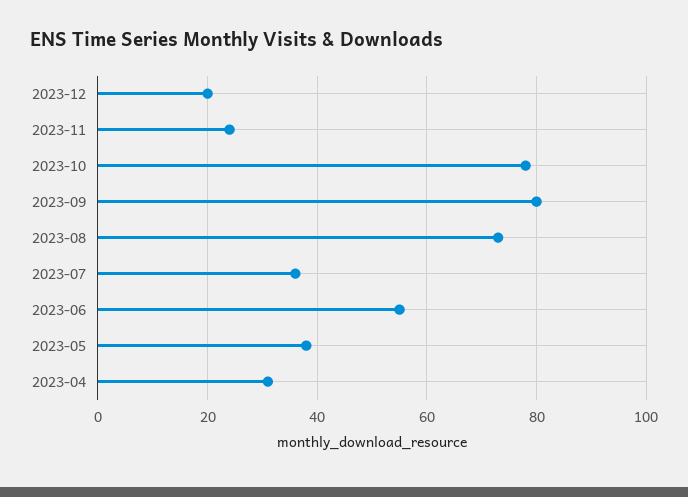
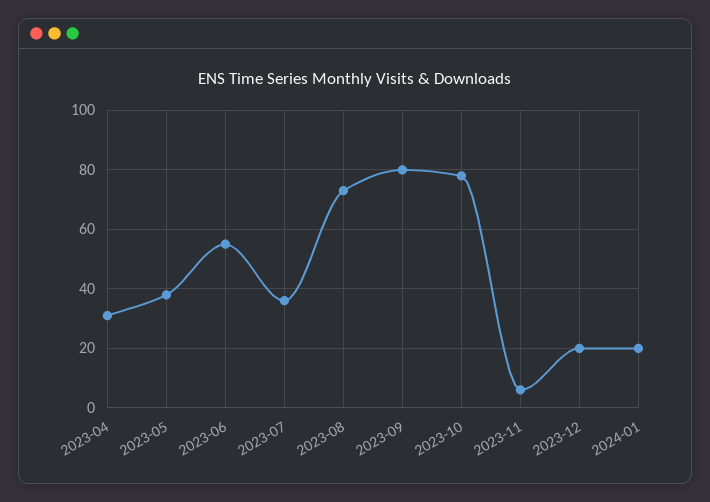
2023-11: 25 -> 5
2024-01: none -> 20

